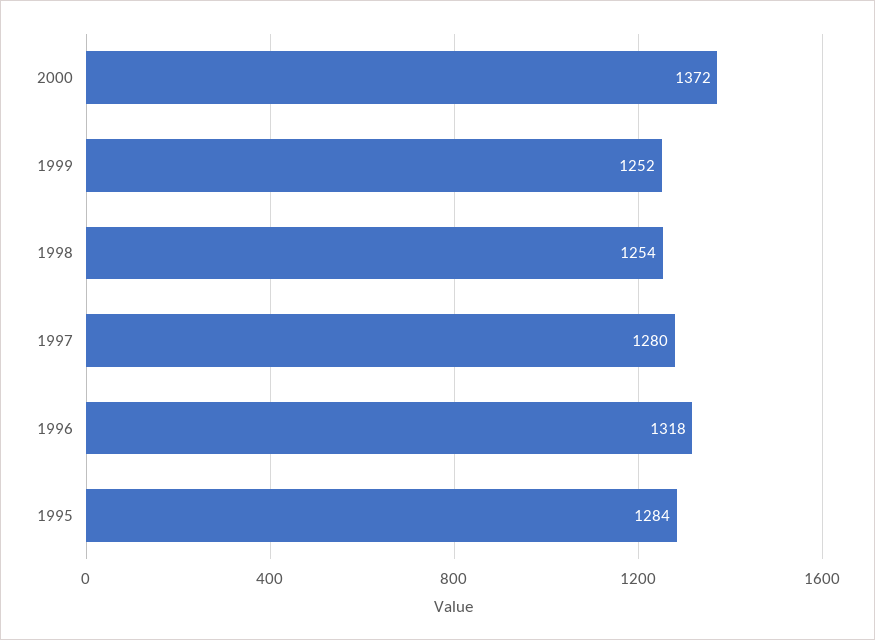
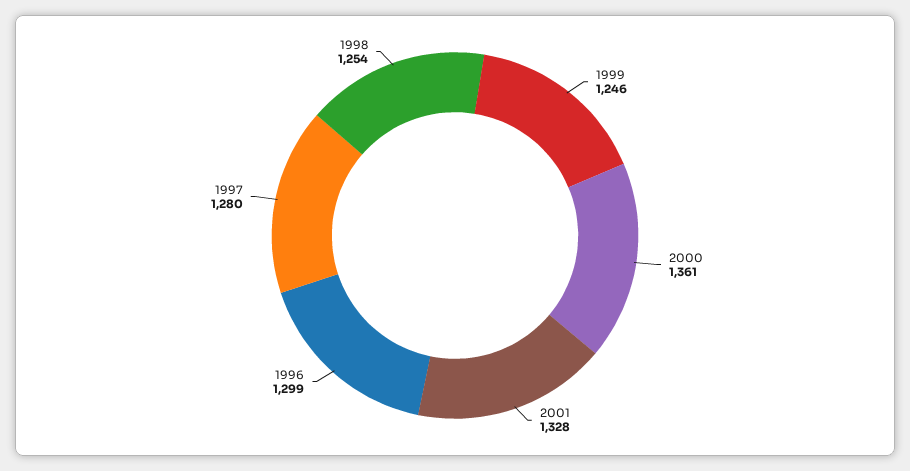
2000: 1372 -> 1361
1999: 1252 -> 1246
1996: 1318 -> 1299
1995: 1284 -> none
2001: none -> 1328

